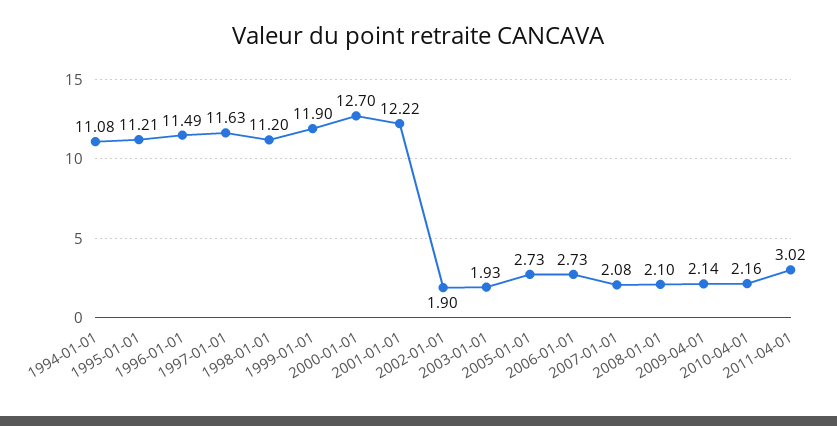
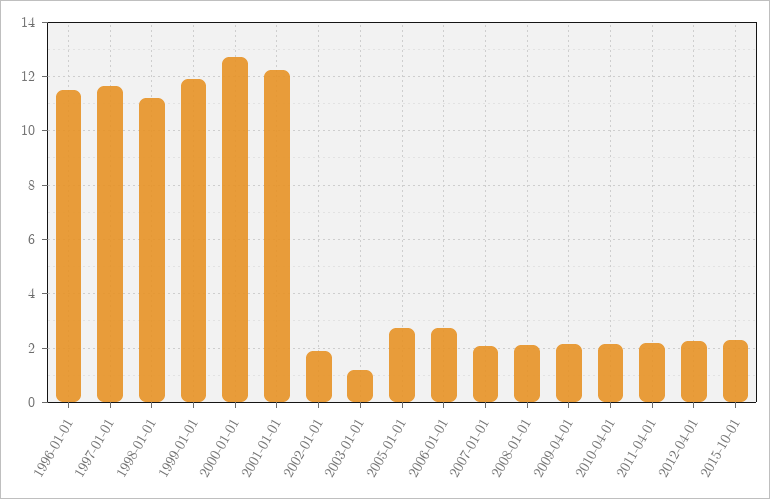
1994-01-01: 11.08 -> none
1995-01-01: 11.21 -> none
2003-01-01: 1.93 -> 1.25
2011-04-01: 3.02 -> 2.25
2012-04-01: none -> 2.25
2015-10-01: none -> 2.25

